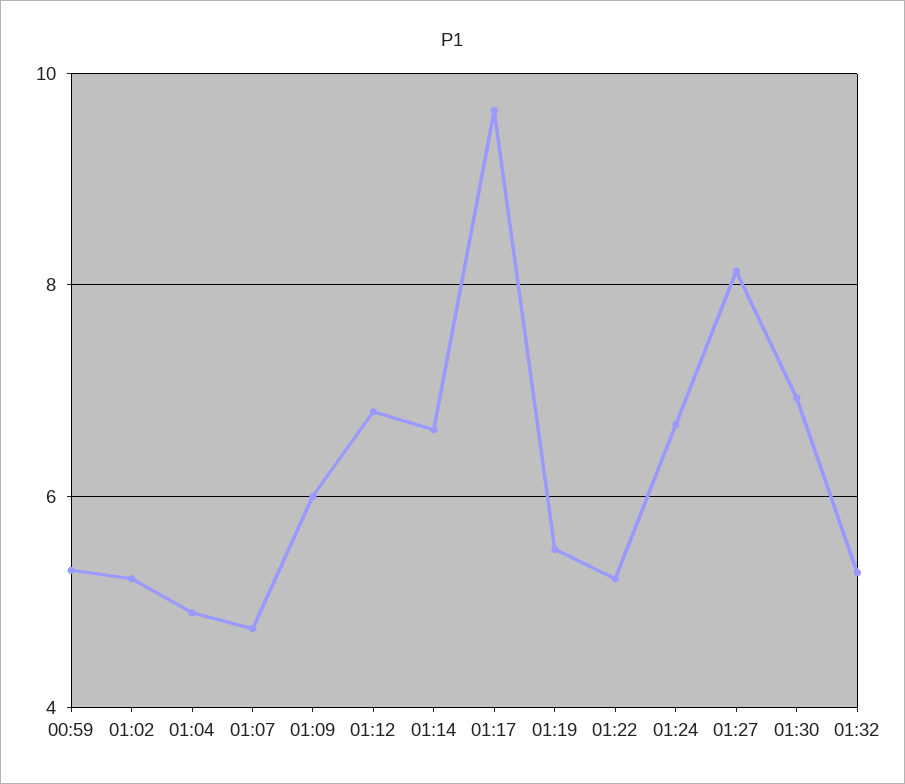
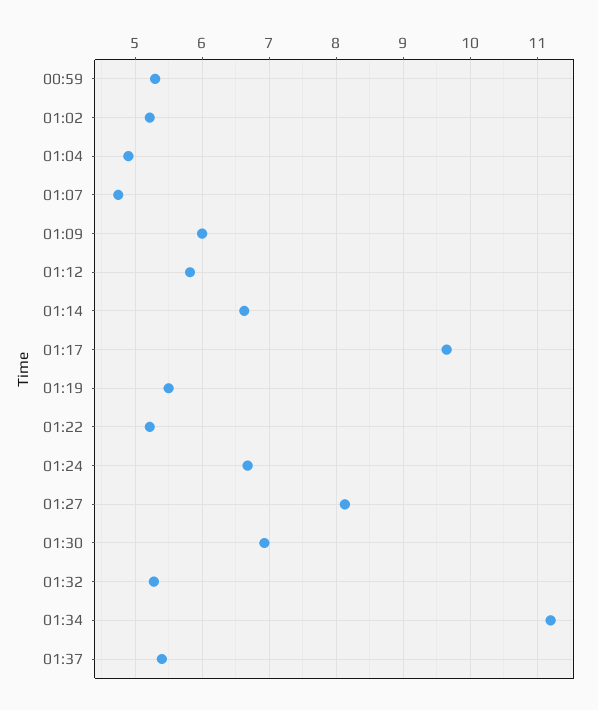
01:12: 6.8 -> 5.8
01:34: none -> 11.2
01:37: none -> 5.4

